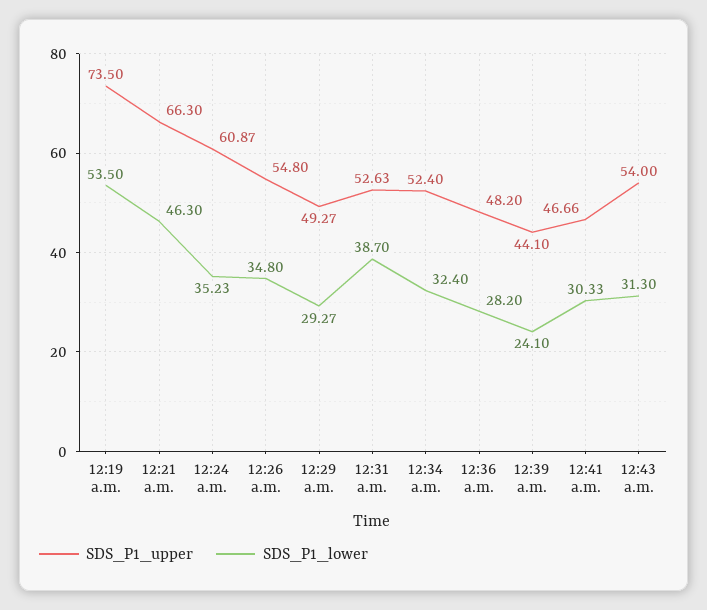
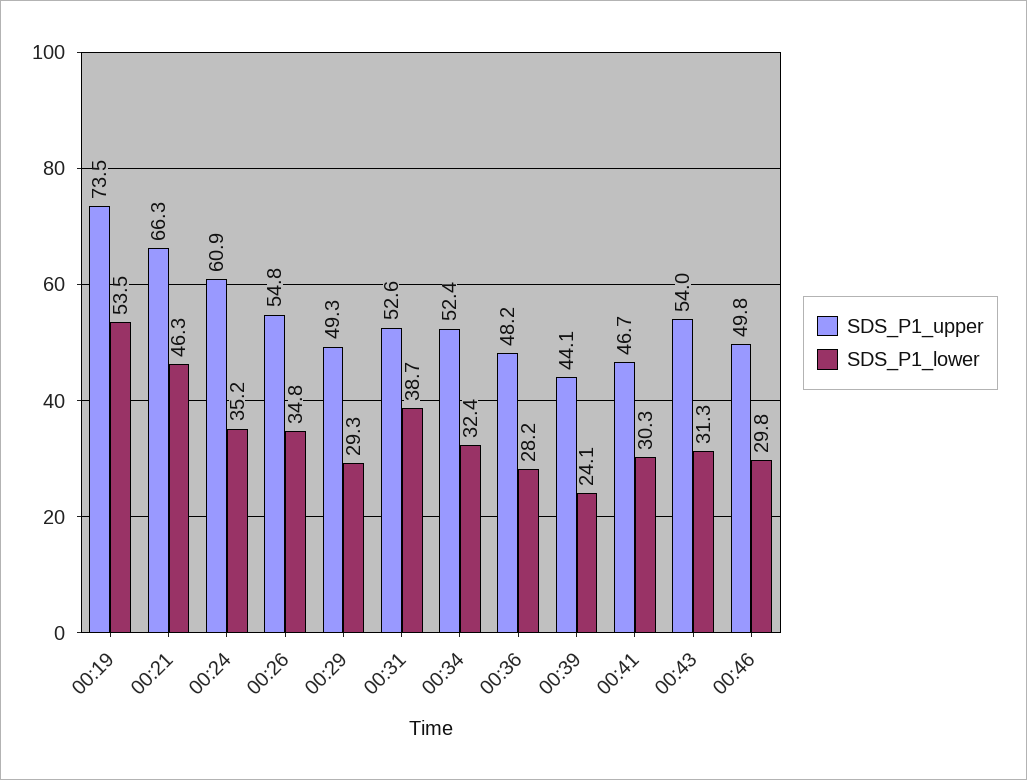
SDS_P1_upper, 00:46: none -> 49.8
SDS_P1_lower, 00:46: none -> 29.8

